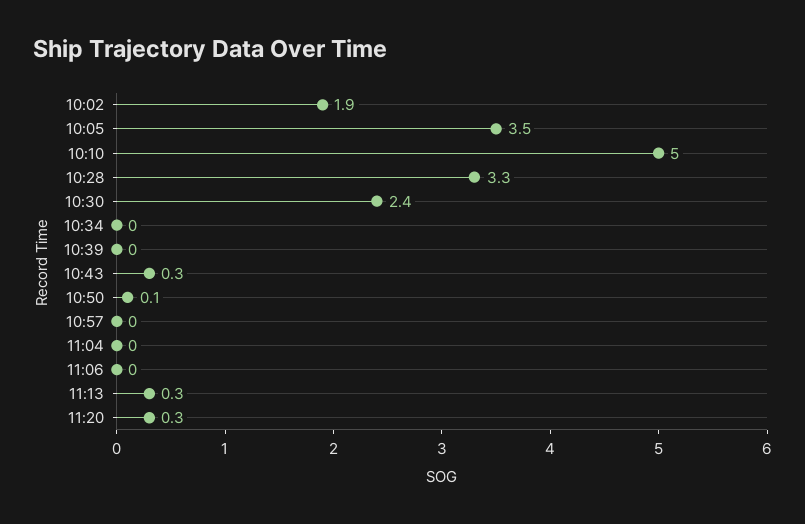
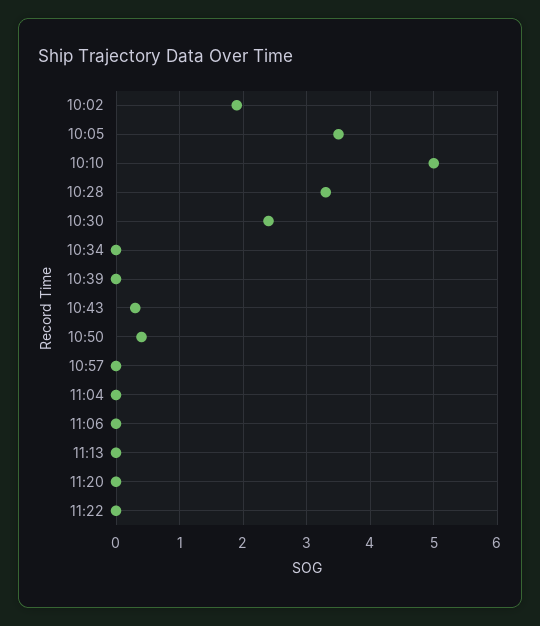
10:50: 0.1 -> 0.4
11:13: 0.3 -> 0
11:20: 0.3 -> 0
11:22: none -> 0

